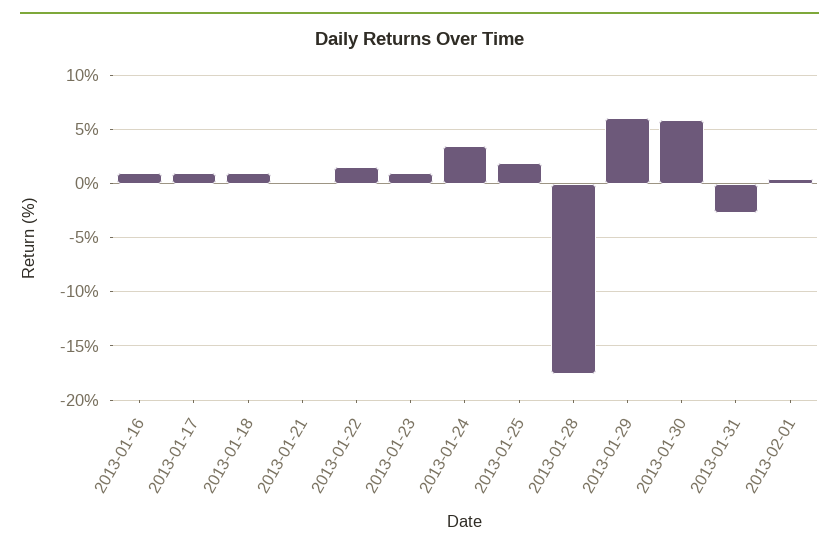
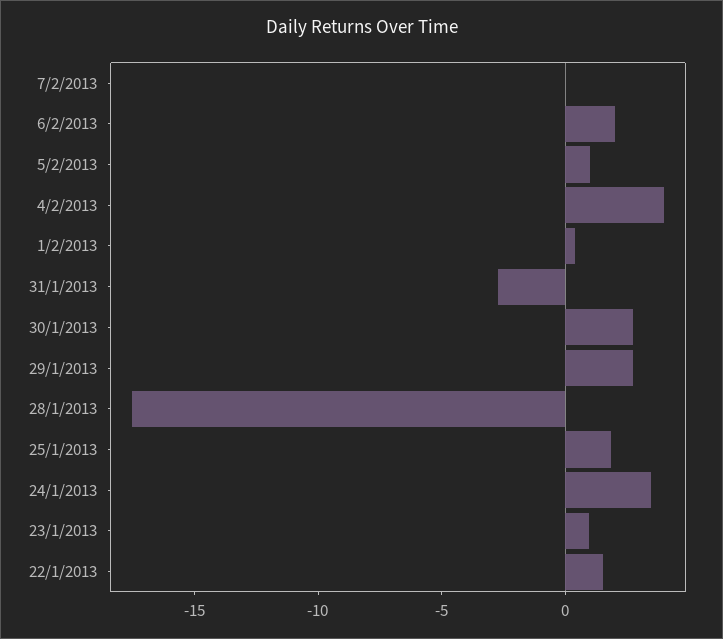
2013-01-16: 1 -> none
2013-01-17: 1 -> none
2013-01-18: 1 -> none
2013-01-21: 0 -> none
2013-01-29: 6 -> 3
2013-01-30: 6 -> 3
7/2/2013: none -> 0
6/2/2013: none -> 2
5/2/2013: none -> 1
4/2/2013: none -> 4

